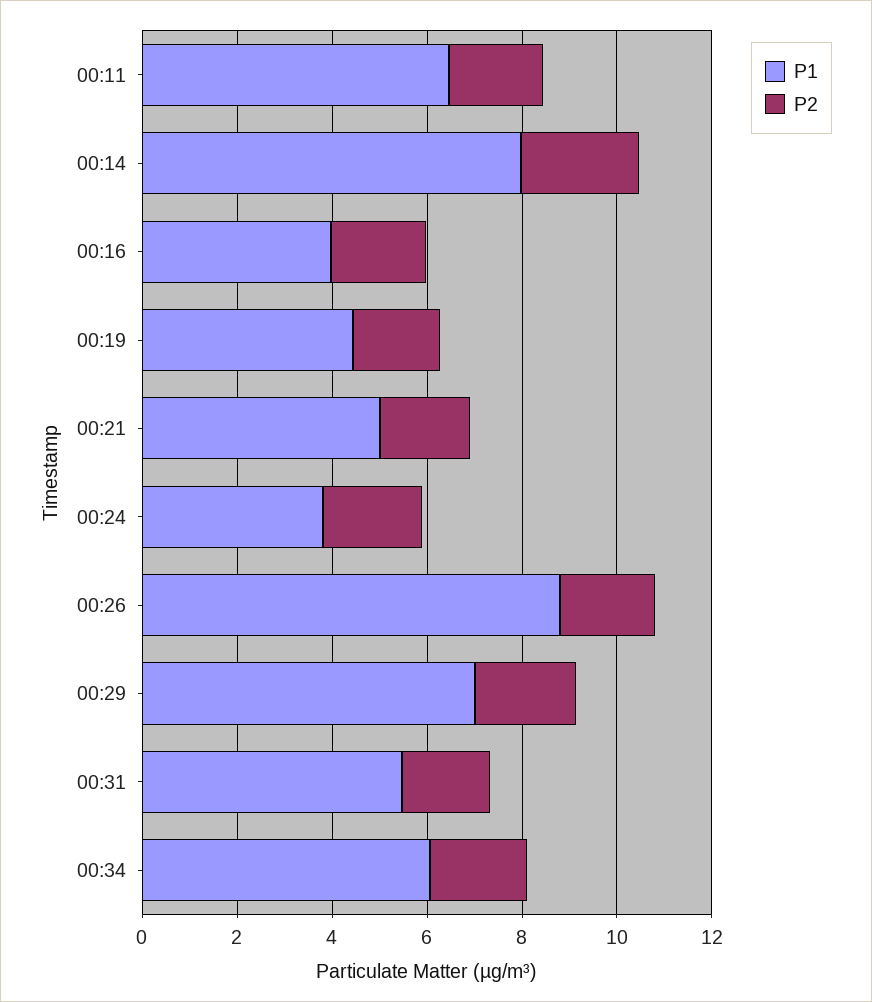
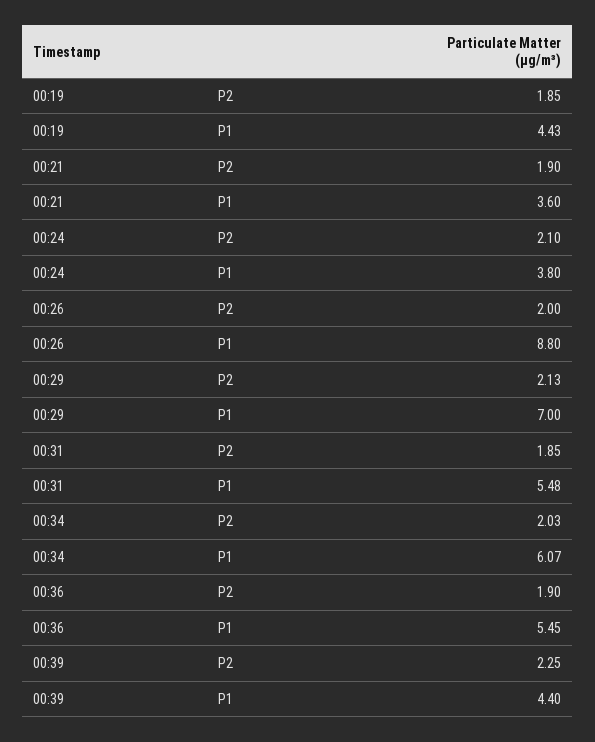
P1, 00:11: 6.5 -> none
P2, 00:11: 2 -> none
P1, 00:14: 8 -> none
P2, 00:14: 2.5 -> none
P1, 00:16: 4 -> none
P2, 00:16: 2 -> none
P1, 00:21: 5 -> 3.6
P2, 00:36: none -> 1.9
P1, 00:36: none -> 5.45
P2, 00:39: none -> 2.25
P1, 00:39: none -> 4.4

